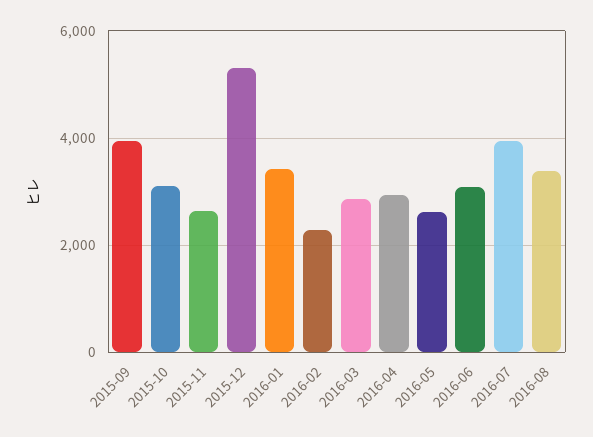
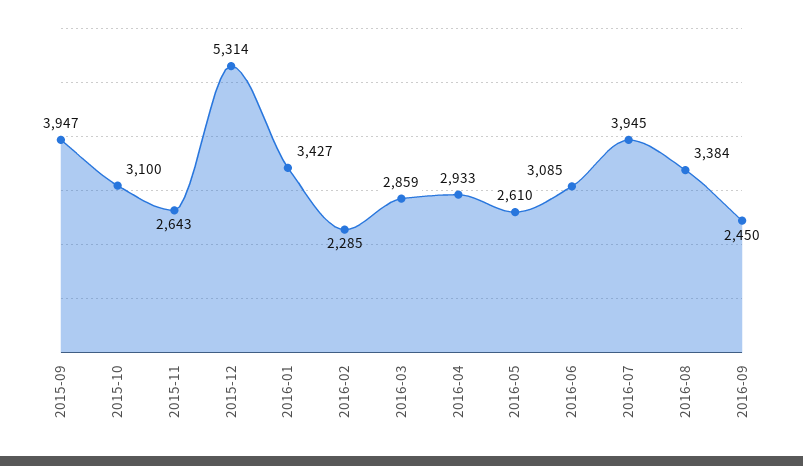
2016-09: none -> 2450

